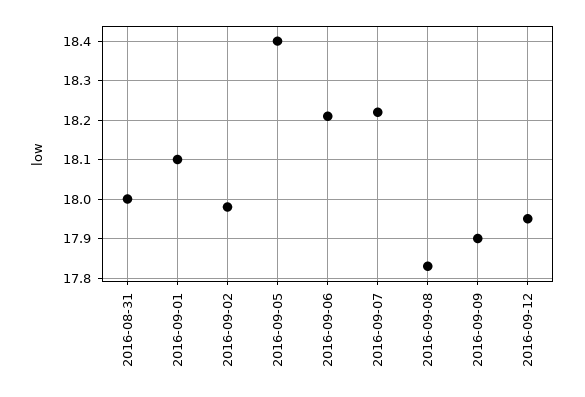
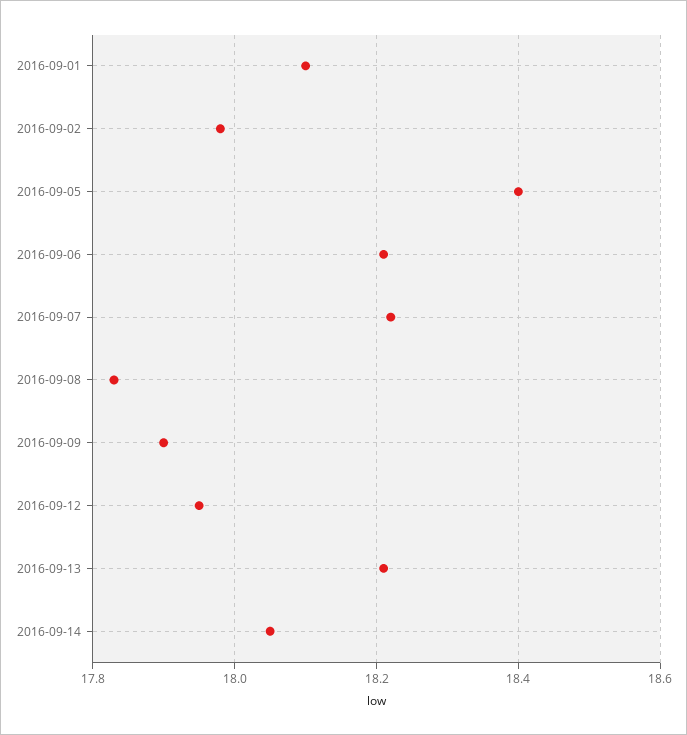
2016-08-31: 18 -> none
2016-09-13: none -> 18.2
2016-09-14: none -> 18.05

